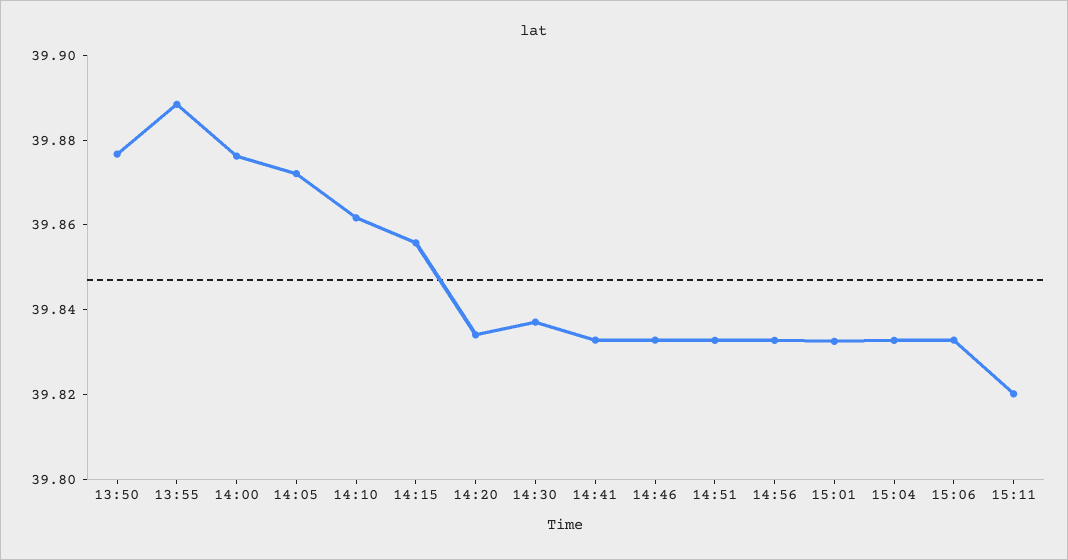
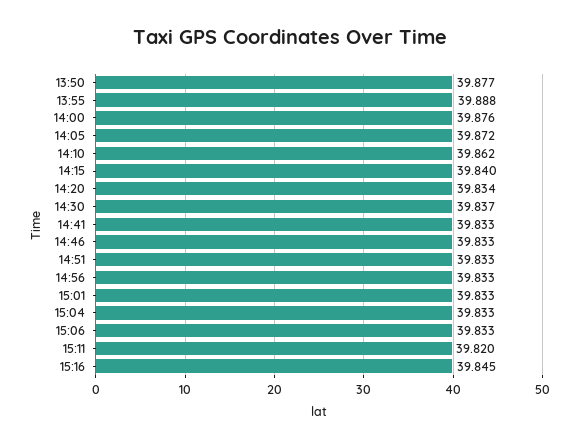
14:15: 39.855 -> 39.84
15:16: none -> 39.845

